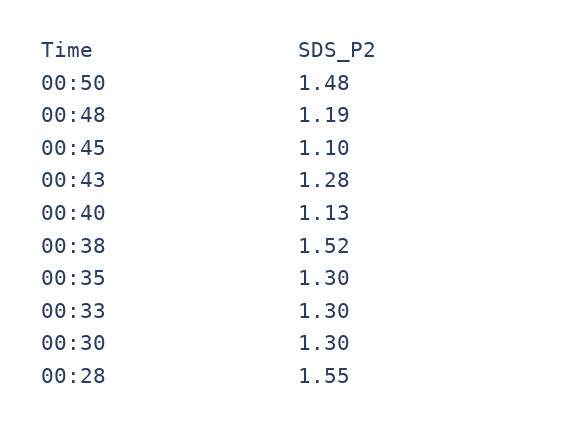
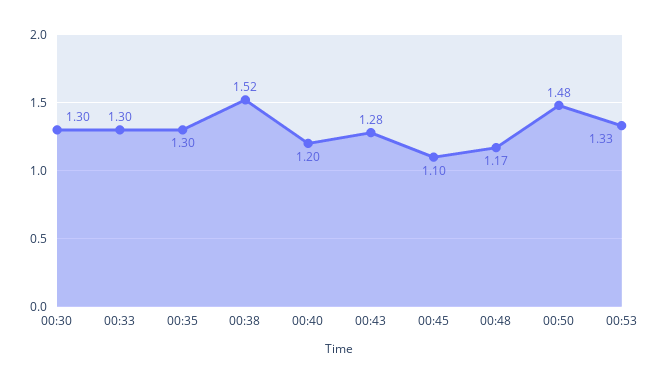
00:48: 1.19 -> 1.17
00:40: 1.13 -> 1.2
00:28: 1.55 -> none
00:53: none -> 1.33

